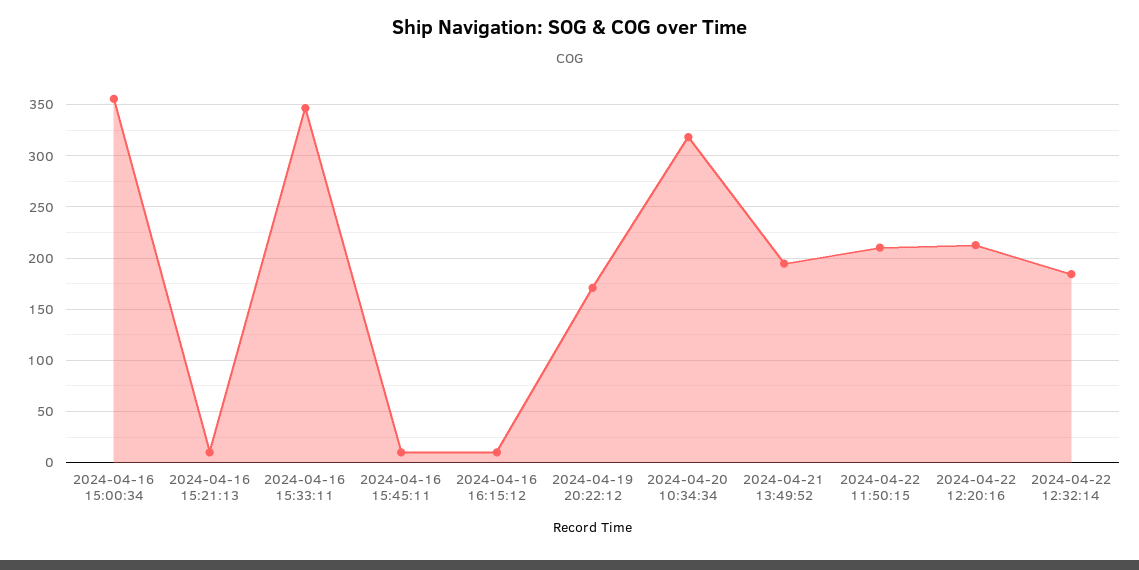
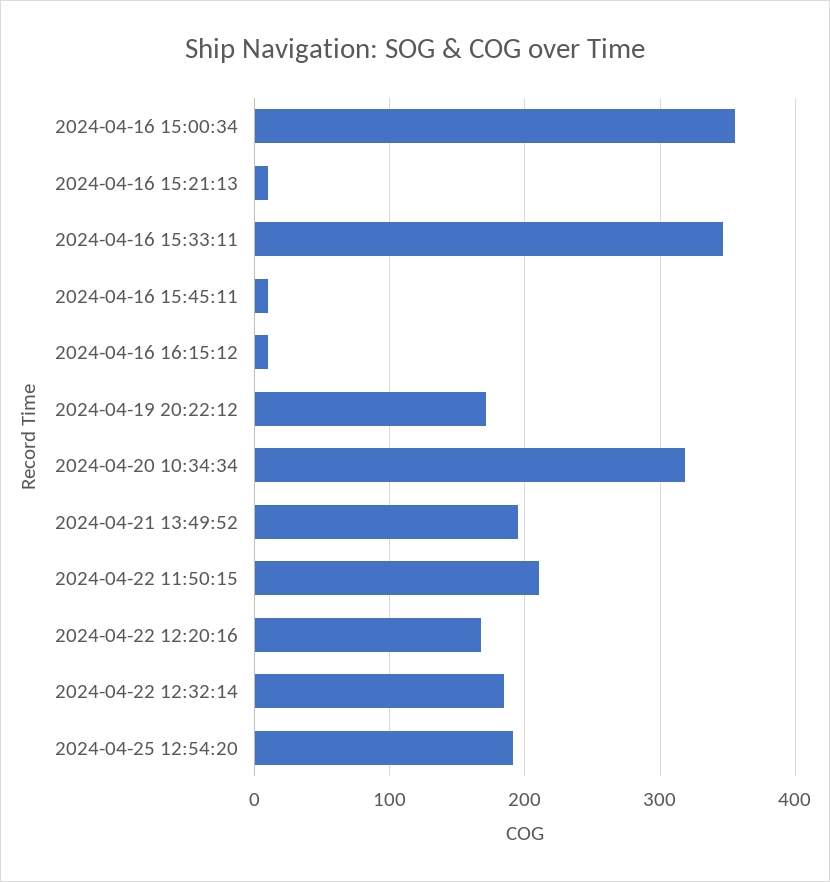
2024-04-22 12:20:16: 210 -> 170
2024-04-25 12:54:20: none -> 190

